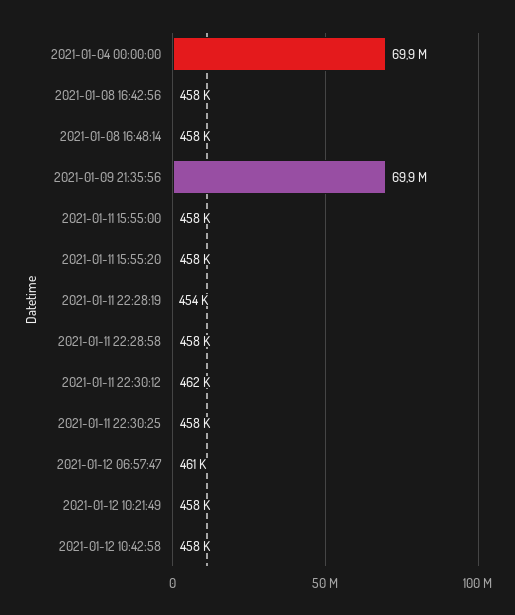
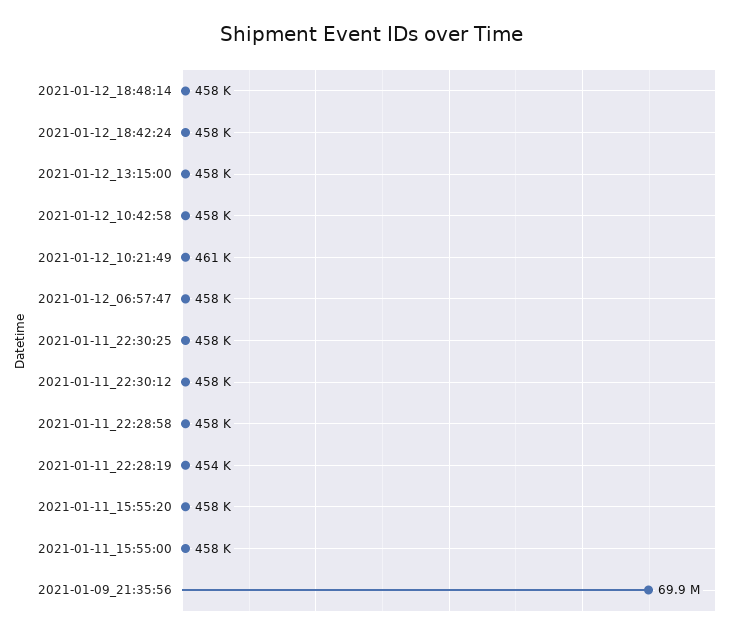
2021-01-04 00:00:00: 69900000 -> none
2021-01-08 16:42:56: 458000 -> none
2021-01-08 16:48:14: 458000 -> none
2021-01-11 22:30:12: 462000 -> 458000
2021-01-12 06:57:47: 461000 -> 458000
2021-01-12 10:21:49: 458000 -> 461000
2021-01-12_18:48:14: none -> 458000
2021-01-12_18:42:24: none -> 458000
2021-01-12_13:15:00: none -> 458000

